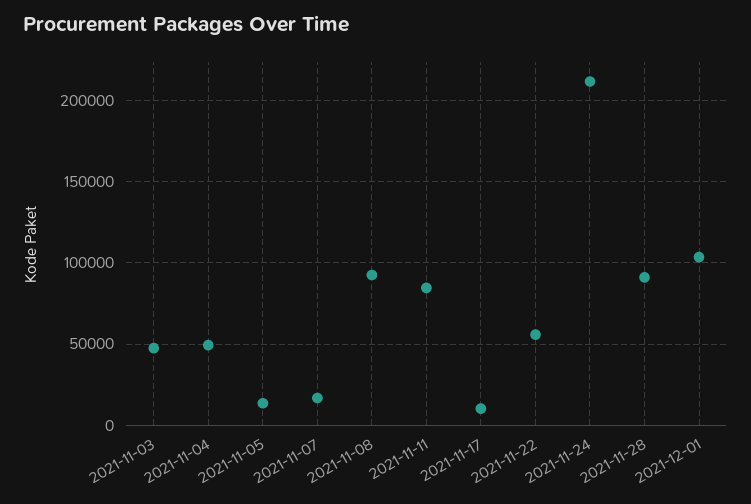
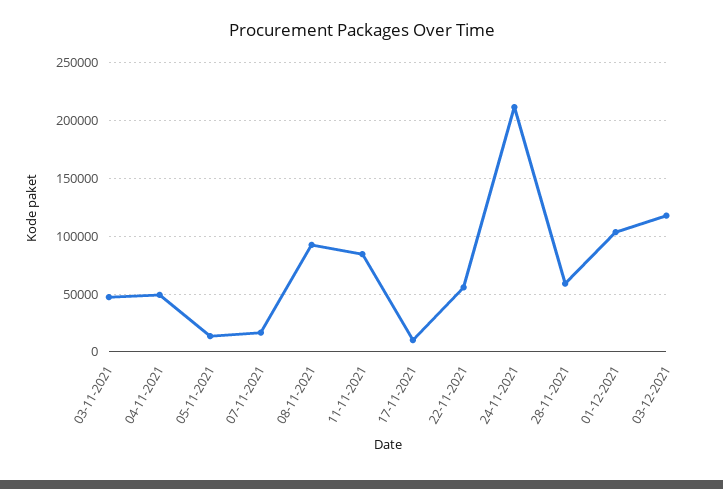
2021-11-28: 90000 -> 60000
03-12-2021: none -> 120000

